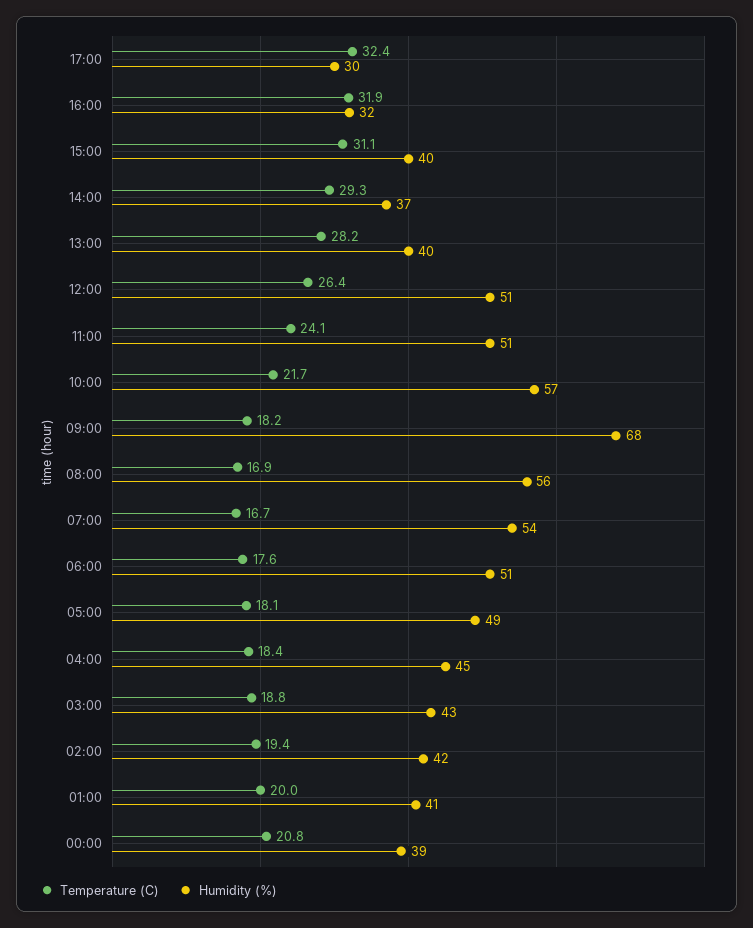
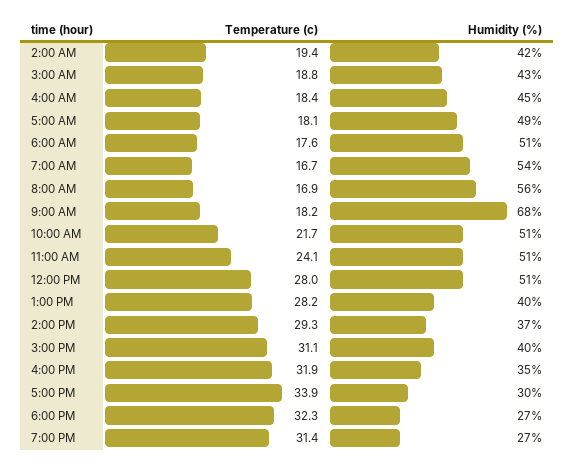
Temperature (C), 17:00: 32.4 -> 33.9
Humidity (%), 16:00: 32 -> 35
Temperature (C), 12:00: 26.4 -> 28
Humidity (%), 10:00: 57 -> 51
Temperature (C), 01:00: 20 -> none
Humidity (%), 01:00: 41 -> none
Temperature (C), 00:00: 20.8 -> none
Humidity (%), 00:00: 39 -> none
Temperature (C), 6:00 PM: none -> 32.3
Humidity (%), 6:00 PM: none -> 27
Temperature (C), 7:00 PM: none -> 31.4
Humidity (%), 7:00 PM: none -> 27

